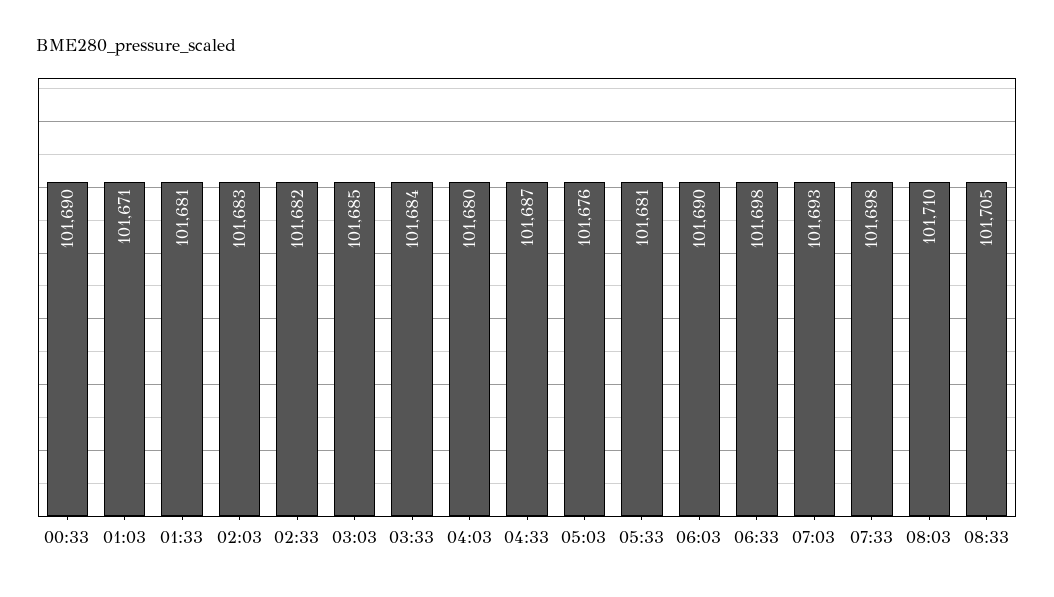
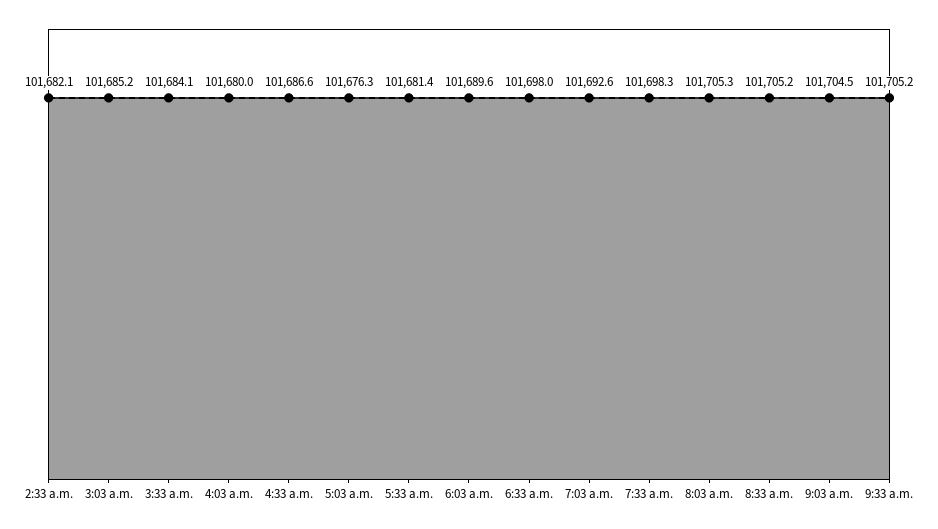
00:33: 101690 -> none
01:03: 101671 -> none
01:33: 101681 -> none
02:03: 101683 -> none
08:03: 101710 -> 101705.3
9:03 a.m.: none -> 101704.5
9:33 a.m.: none -> 101705.2

